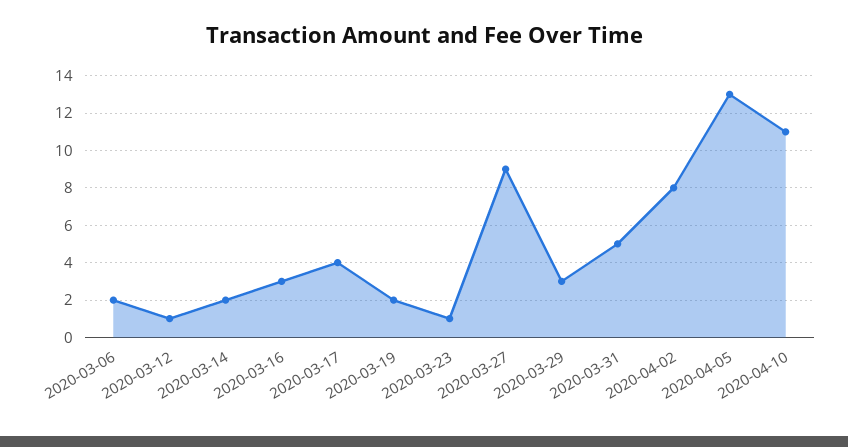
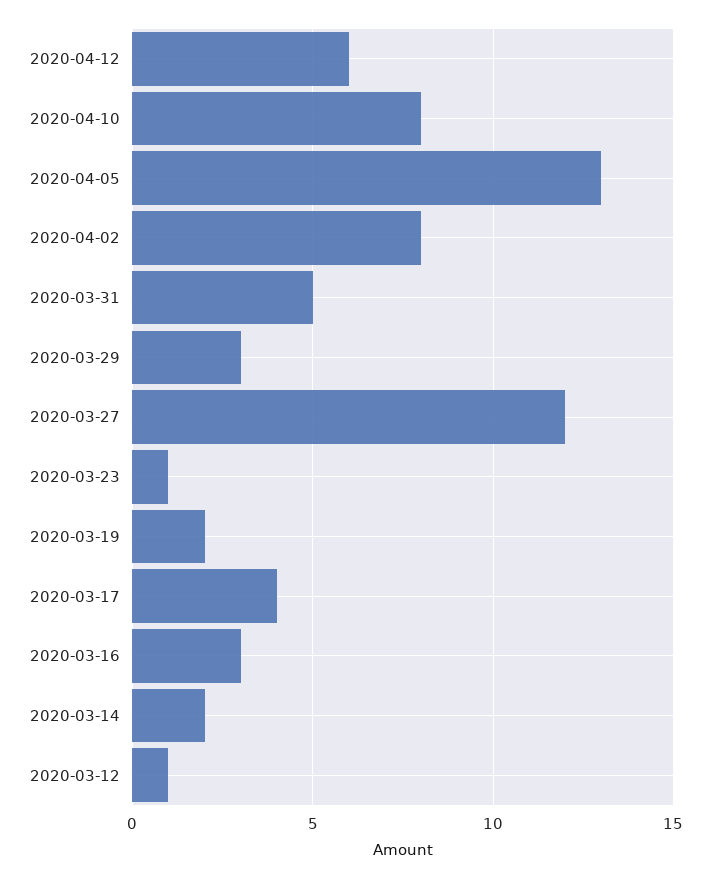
2020-03-06: 2 -> none
2020-03-27: 9 -> 12
2020-04-10: 11 -> 8
2020-04-12: none -> 6

